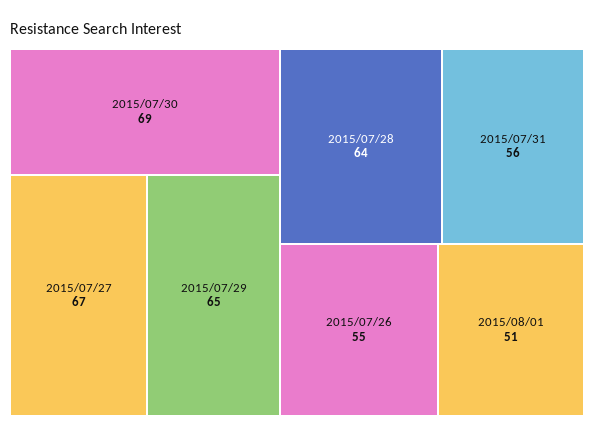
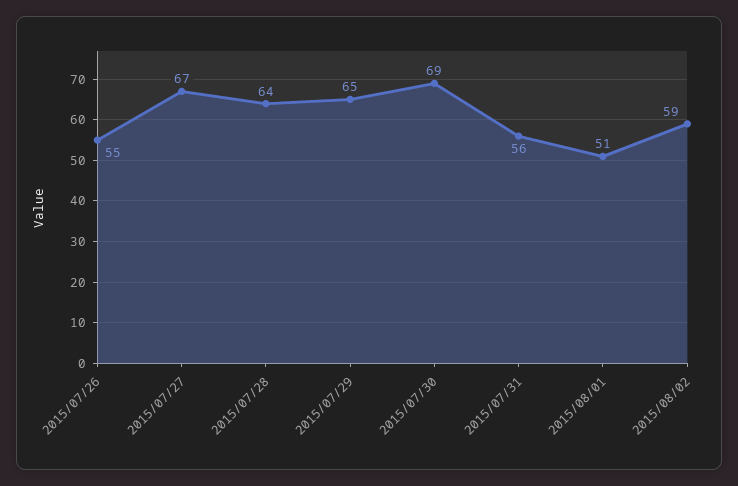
2015/08/02: none -> 59

